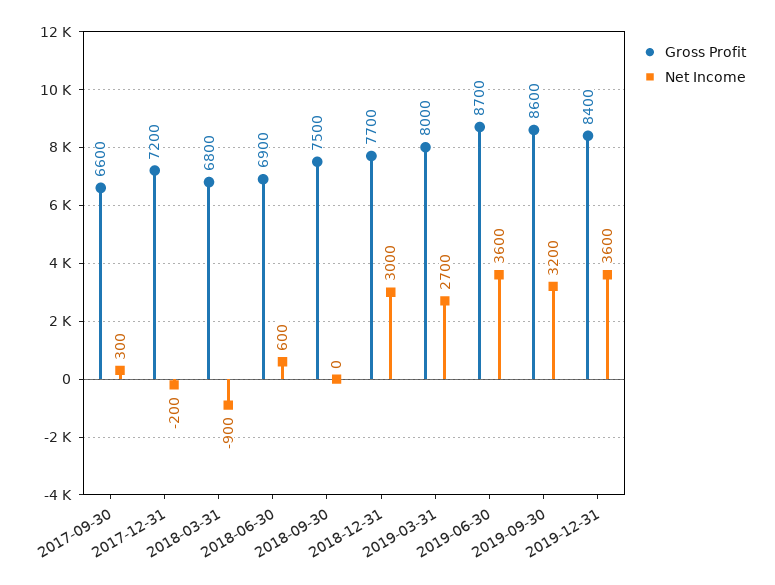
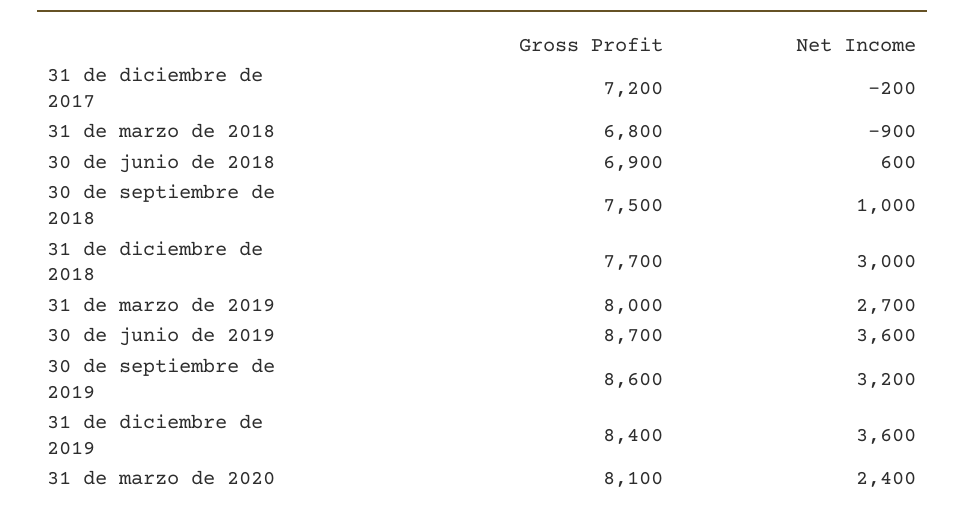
Gross Profit, 2017-09-30: 6600 -> none
Net Income, 2017-09-30: 300 -> none
Net Income, 2018-09-30: 0 -> 1000
Gross Profit, 31 de marzo de 2020: none -> 8100
Net Income, 31 de marzo de 2020: none -> 2400

